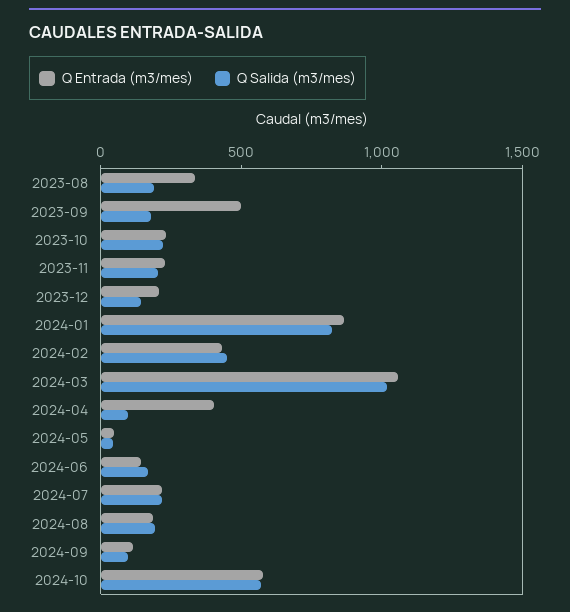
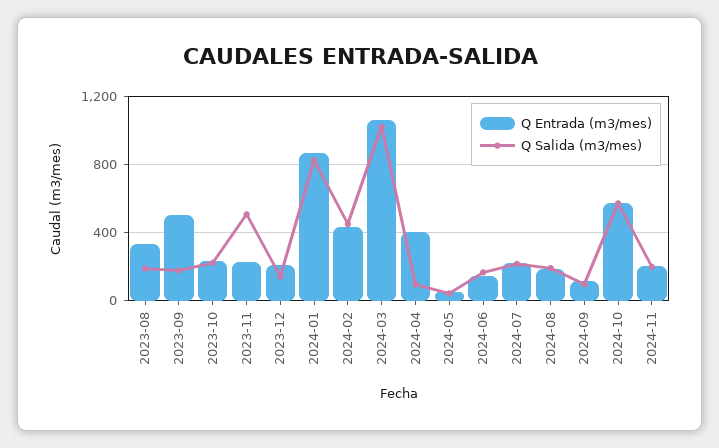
Q Salida (m3/mes), 2023-11: 200 -> 500
Q Entrada (m3/mes), 2024-11: none -> 200
Q Salida (m3/mes), 2024-11: none -> 200

